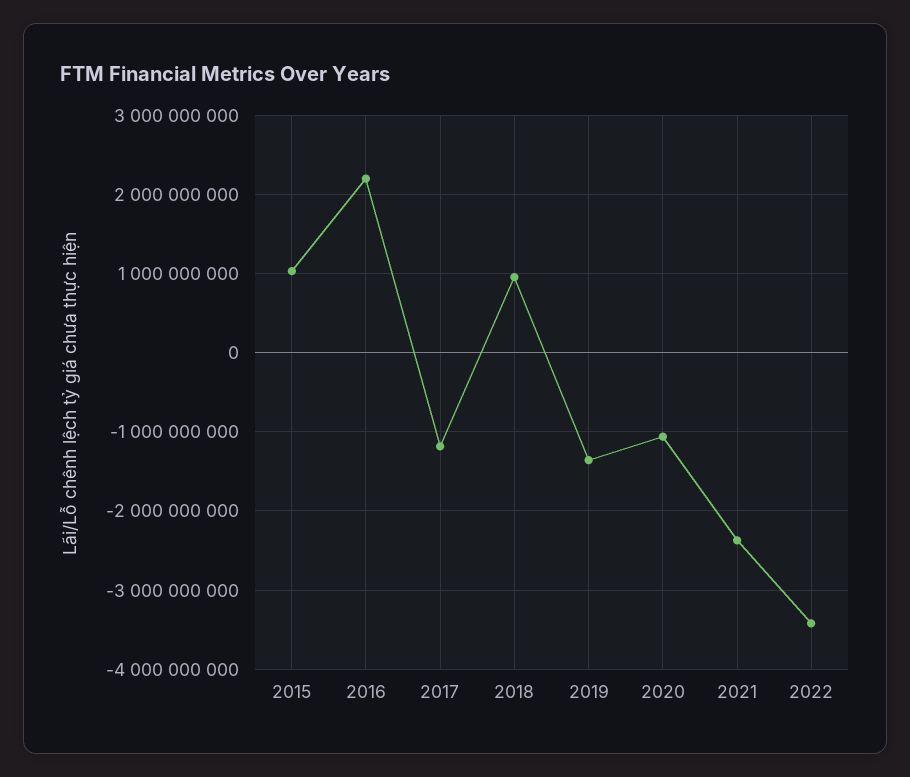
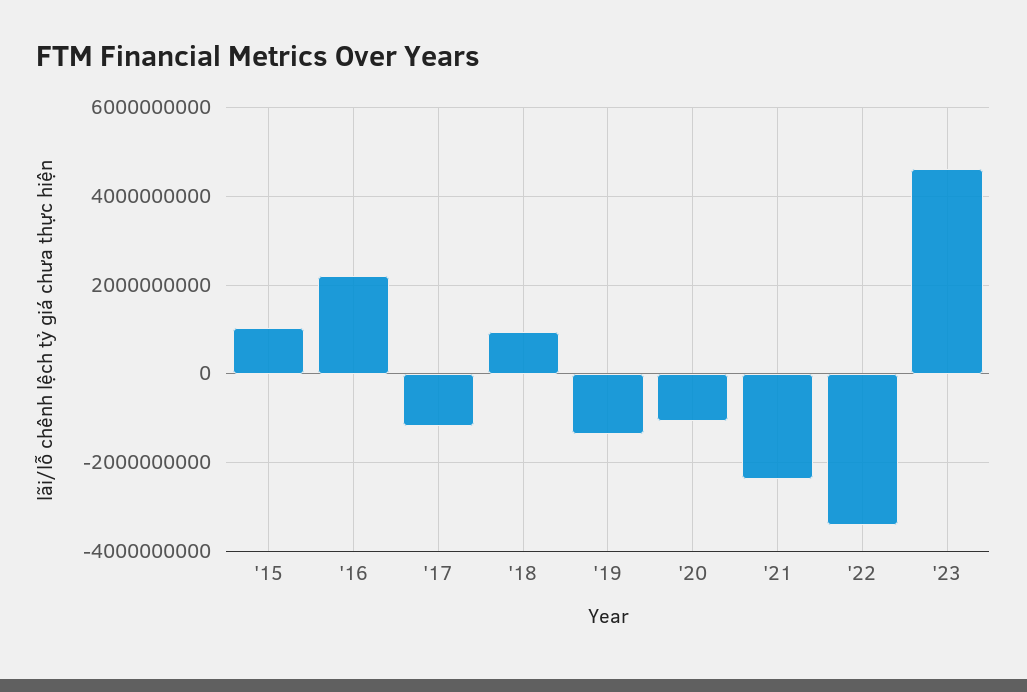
'23: none -> 4600000000

